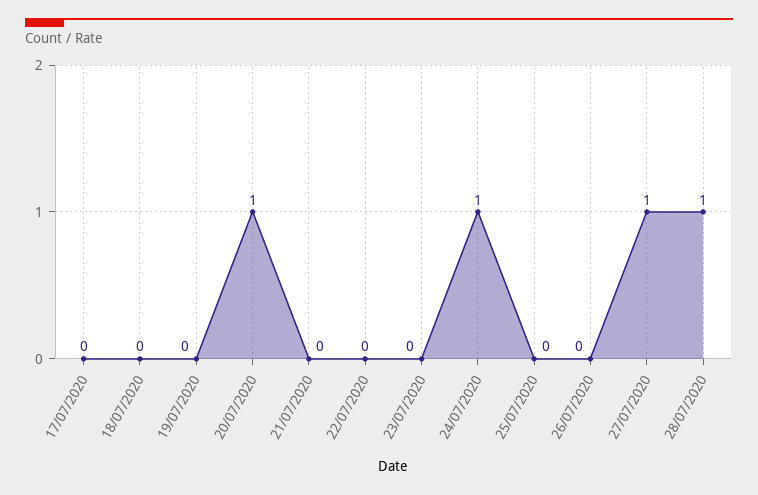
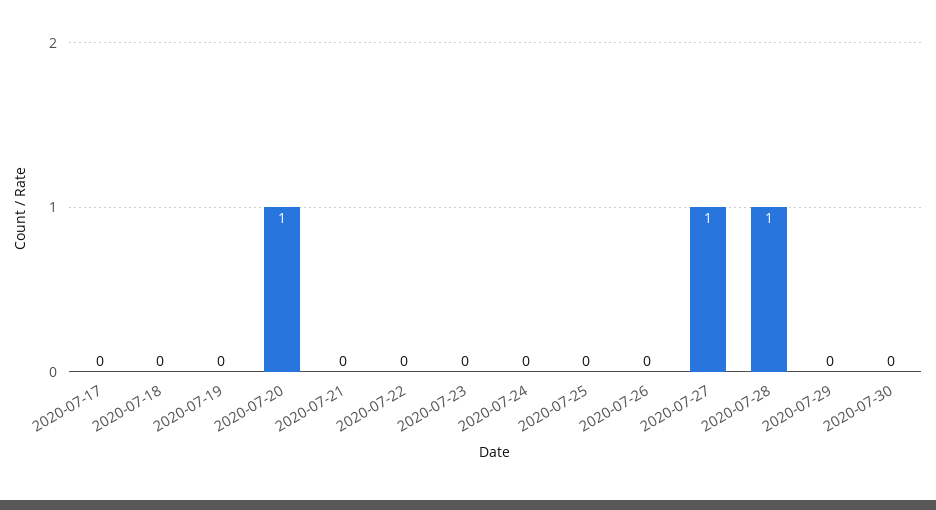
24/07/2020: 1 -> 0
2020-07-29: none -> 0
2020-07-30: none -> 0

